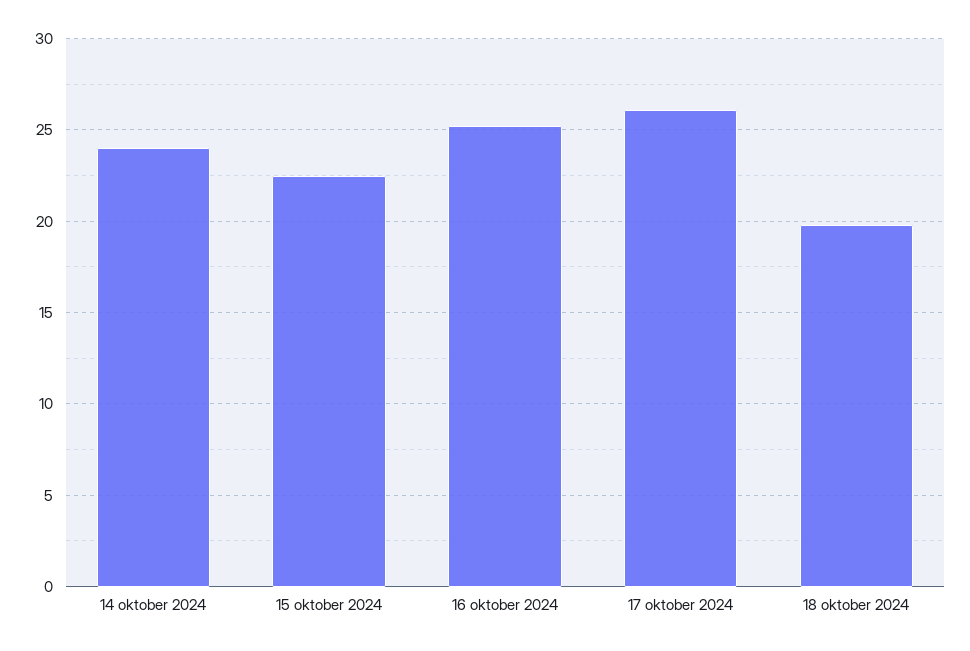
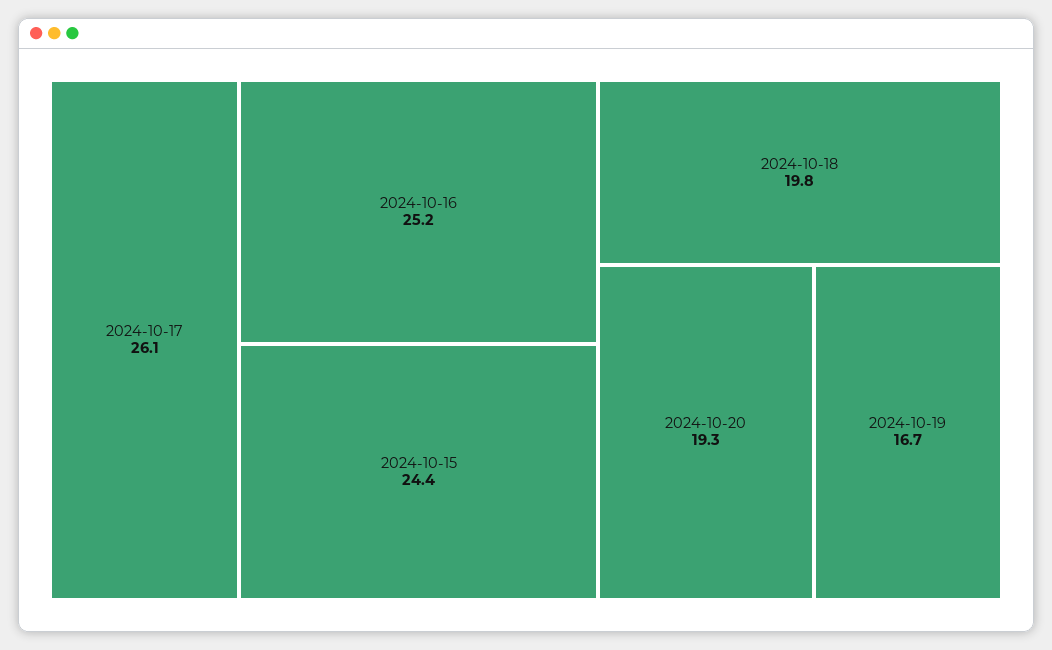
14 oktober 2024: 24 -> none
15 oktober 2024: 22.5 -> 24.4
2024-10-20: none -> 19.3
2024-10-19: none -> 16.7

